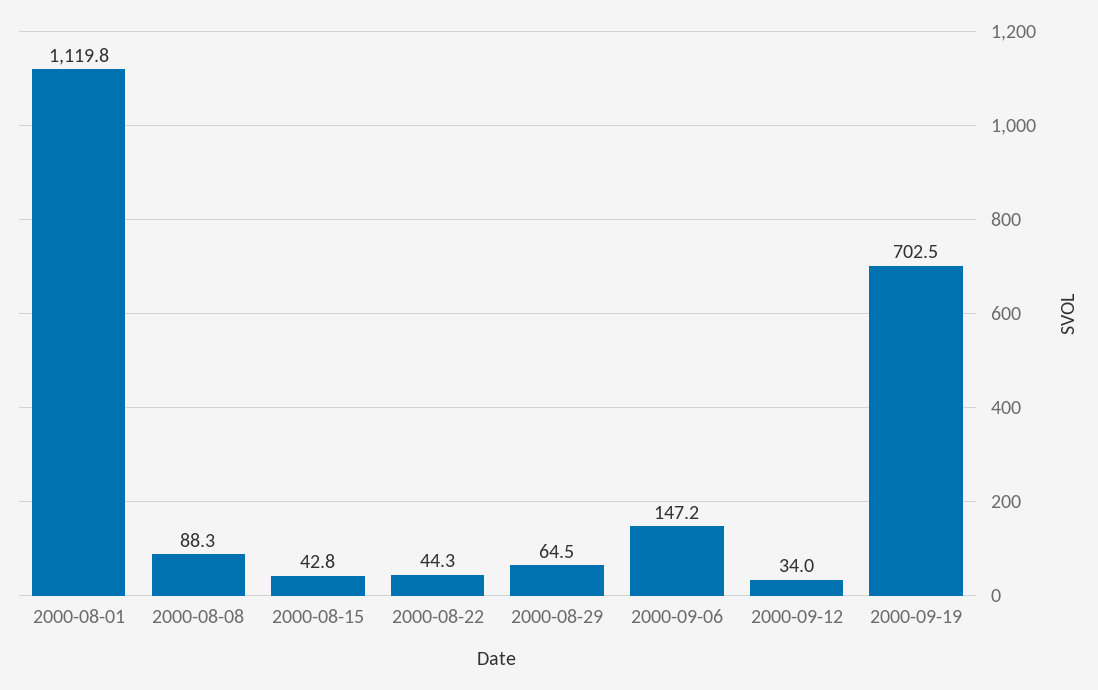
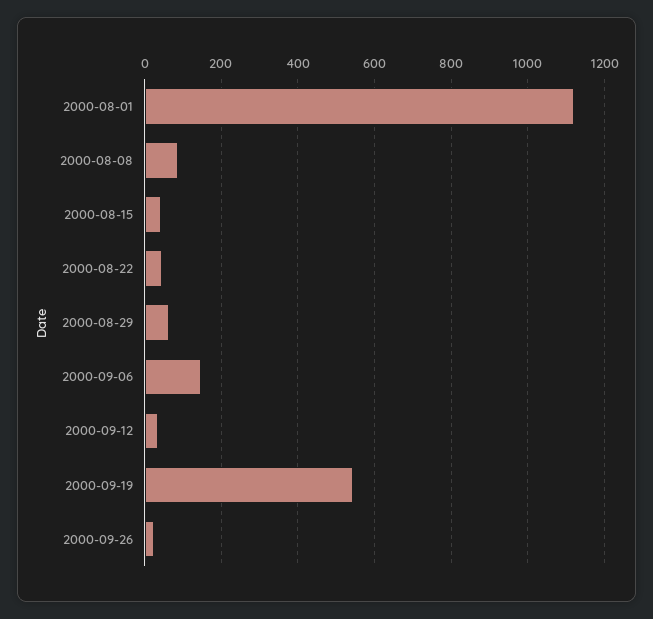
2000-09-19: 702.5 -> 540
2000-09-26: none -> 20

